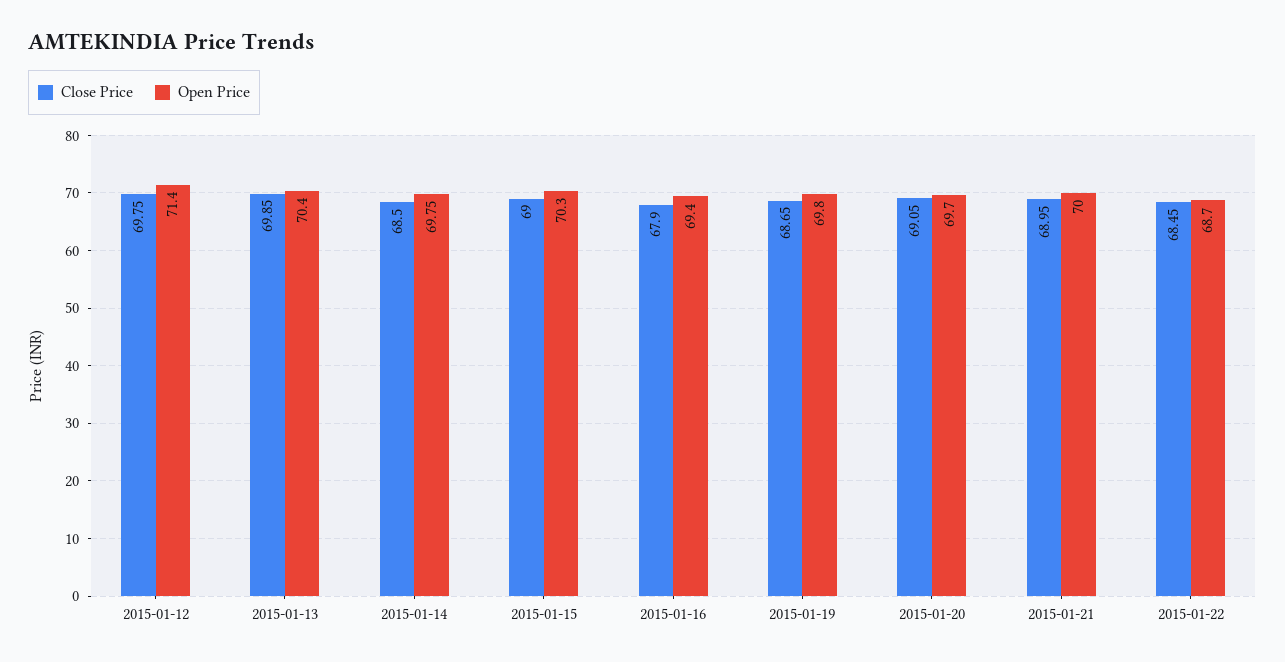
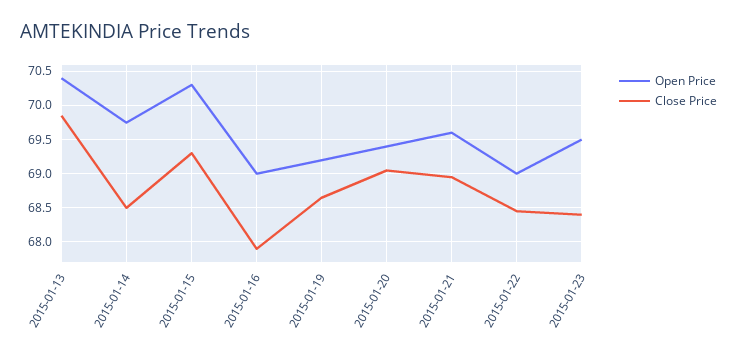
Close Price, 2015-01-12: 69.75 -> none
Open Price, 2015-01-12: 71.4 -> none
Close Price, 2015-01-15: 69 -> 69.3
Open Price, 2015-01-16: 69.4 -> 69
Open Price, 2015-01-19: 69.8 -> 69.2
Open Price, 2015-01-20: 69.7 -> 69.4
Open Price, 2015-01-21: 70 -> 69.6
Open Price, 2015-01-22: 68.7 -> 69
Open Price, 2015-01-23: none -> 69.5
Close Price, 2015-01-23: none -> 68.4

